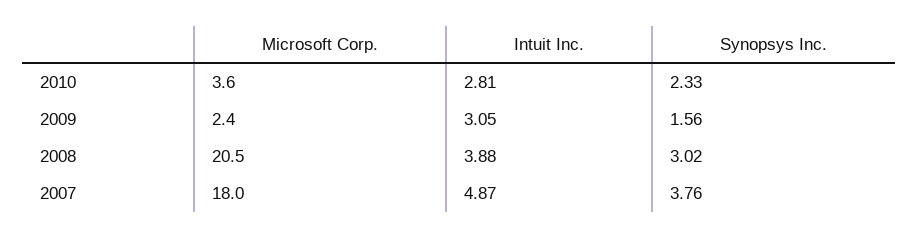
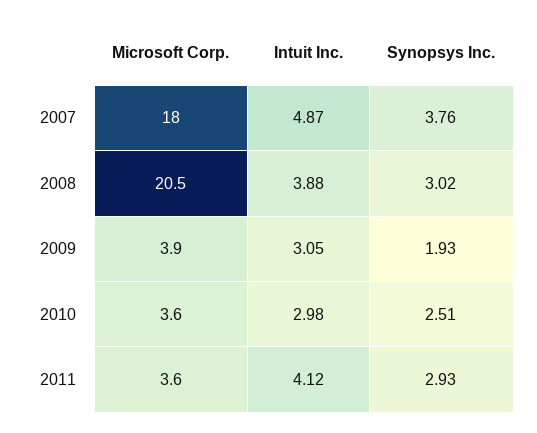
Intuit Inc., 2010: 2.81 -> 2.98
Synopsys Inc., 2010: 2.33 -> 2.51
Microsoft Corp., 2009: 2.4 -> 3.9
Synopsys Inc., 2009: 1.56 -> 1.93
Microsoft Corp., 2011: none -> 3.6
Intuit Inc., 2011: none -> 4.12
Synopsys Inc., 2011: none -> 2.93

